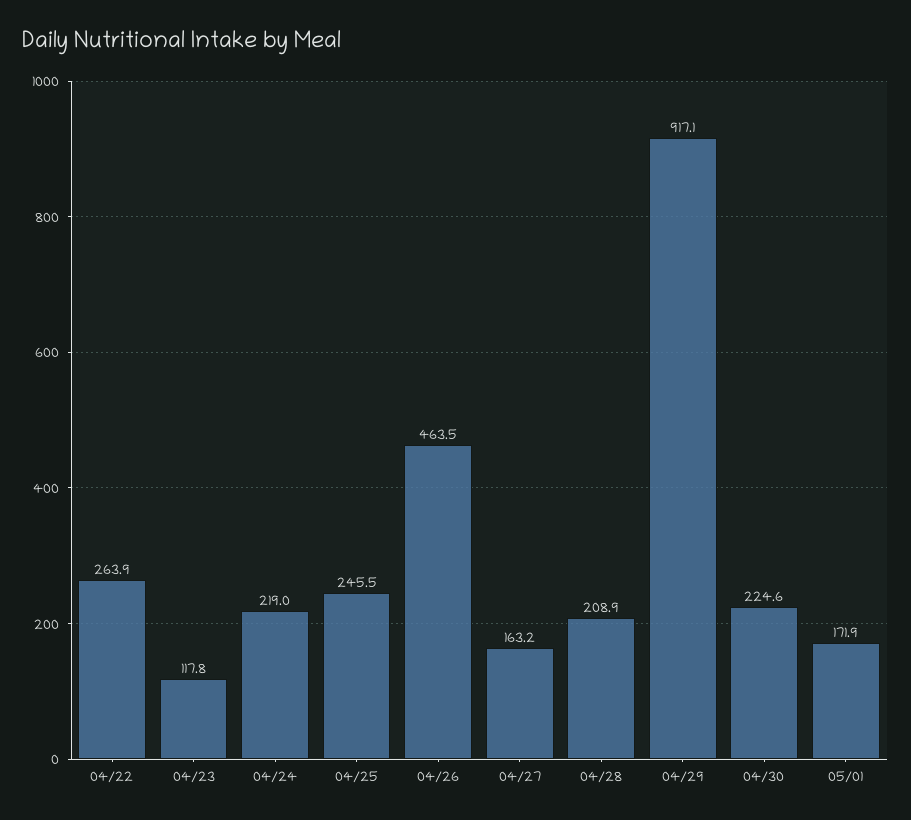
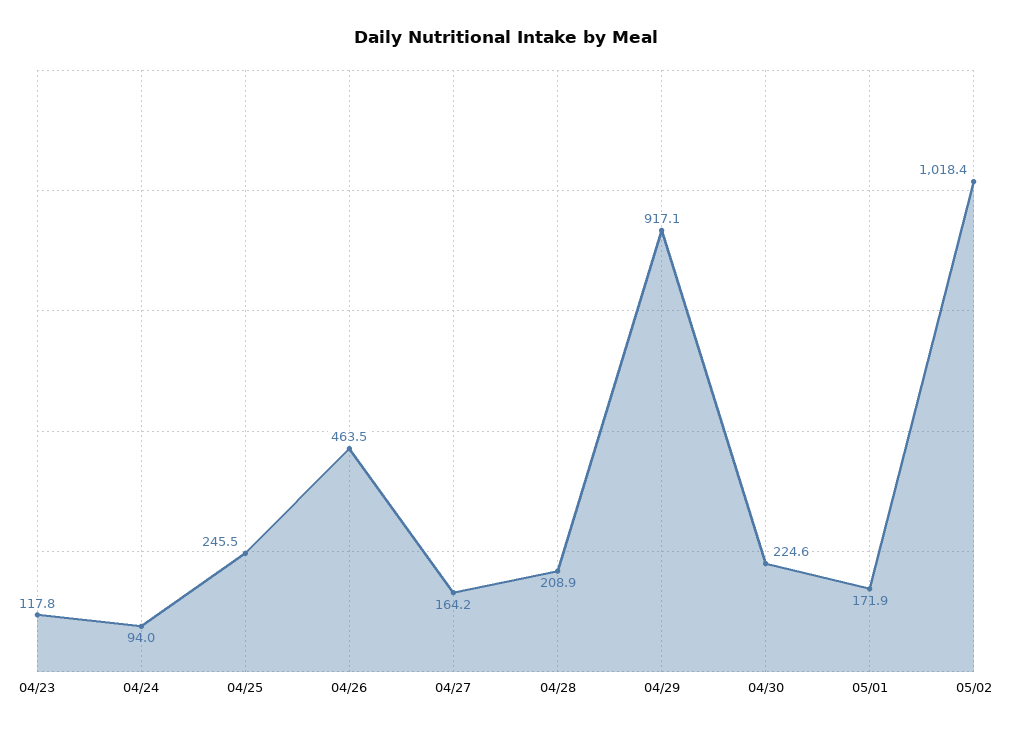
04/22: 263.9 -> none
04/24: 219 -> 94
04/27: 163.2 -> 164.2
05/02: none -> 1018.4

